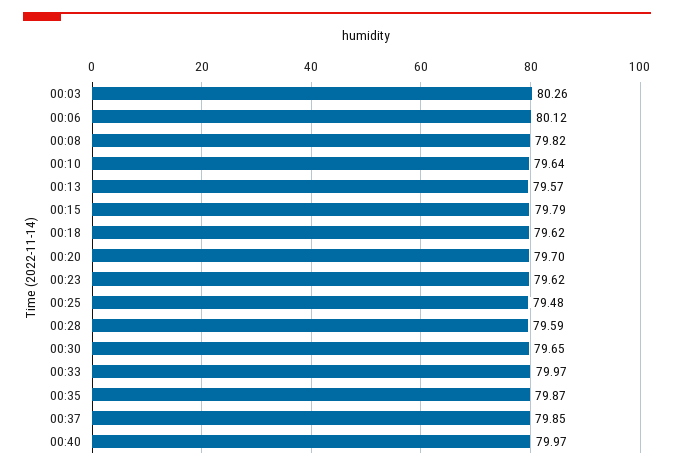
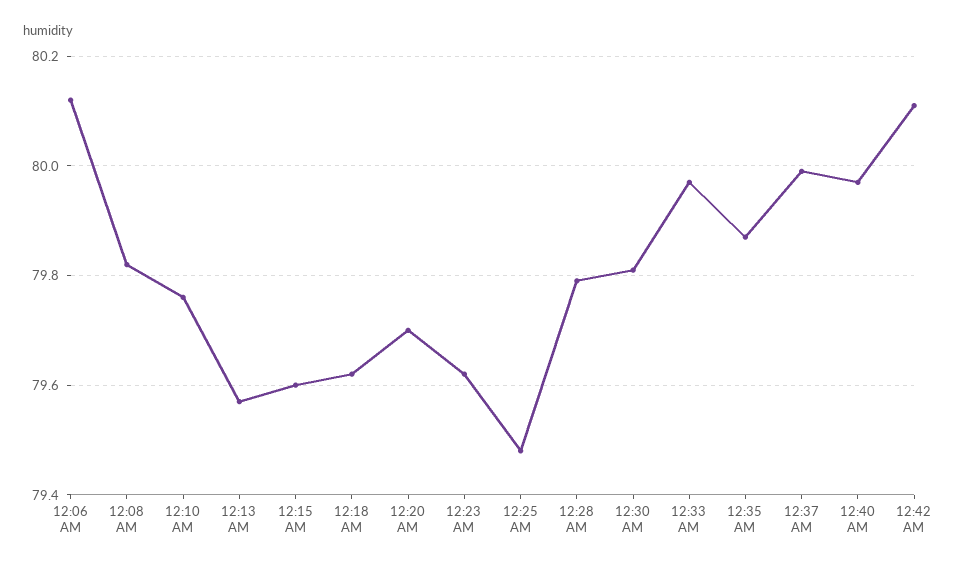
00:03: 80.26 -> none
00:10: 79.64 -> 79.75
00:15: 79.79 -> 79.6
00:28: 79.59 -> 79.8
00:30: 79.65 -> 79.8
00:37: 79.85 -> 80
12:42 AM: none -> 80.1

